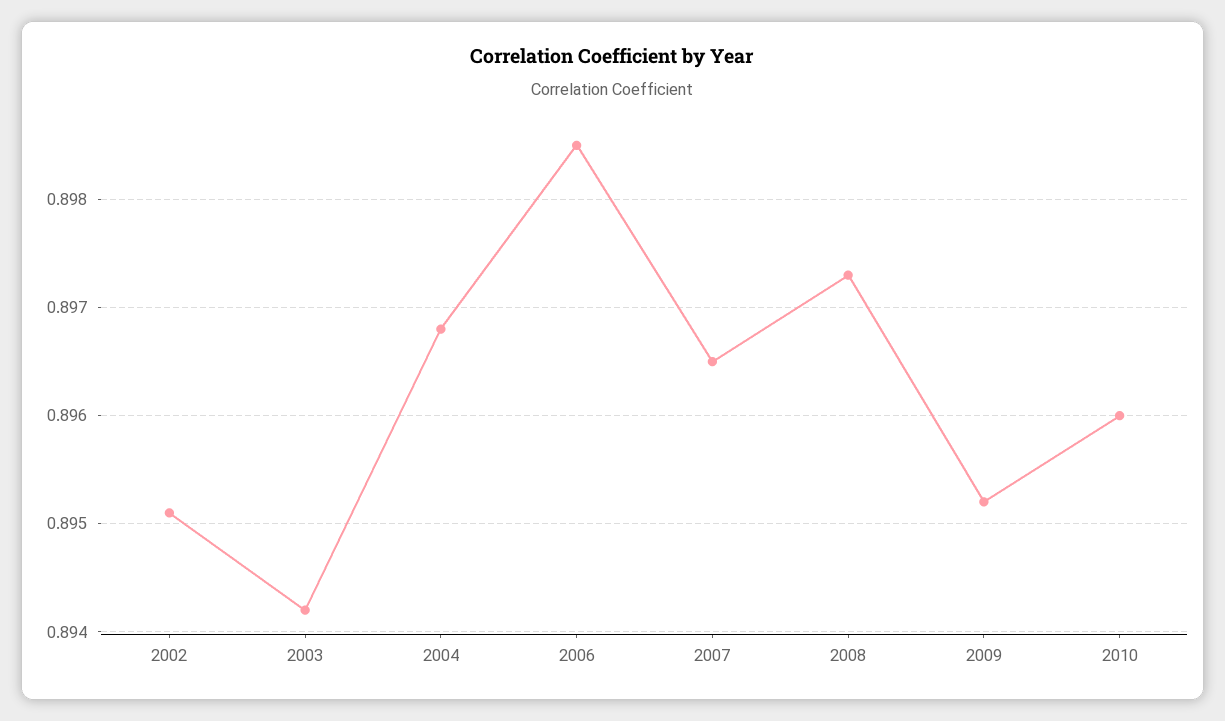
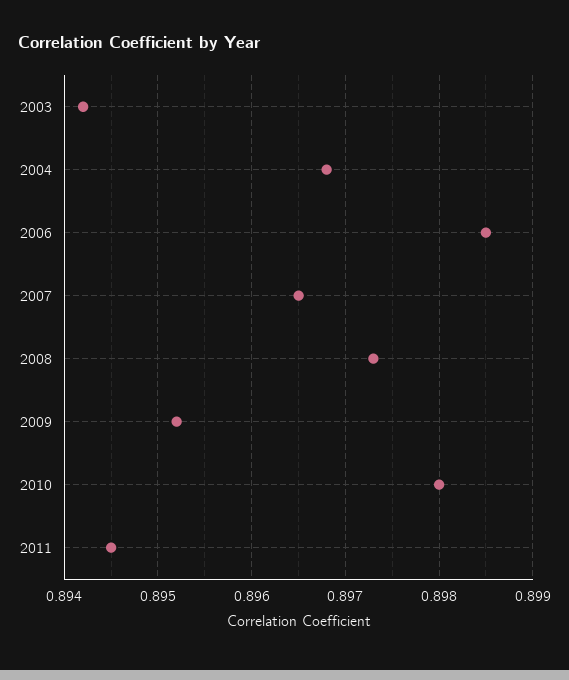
2002: 0.8951 -> none
2010: 0.896 -> 0.898
2011: none -> 0.8945

